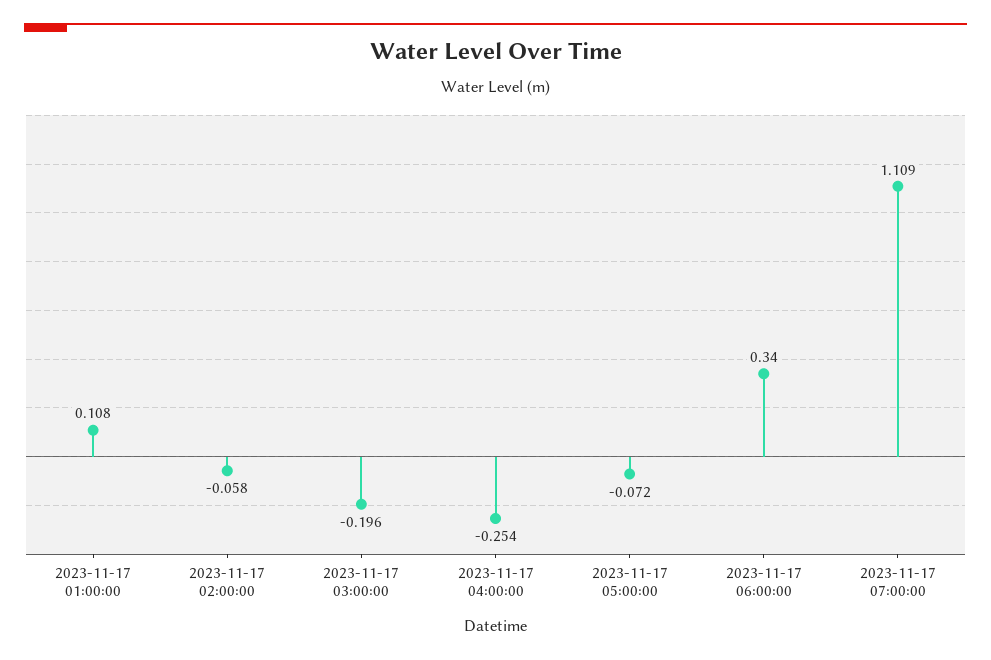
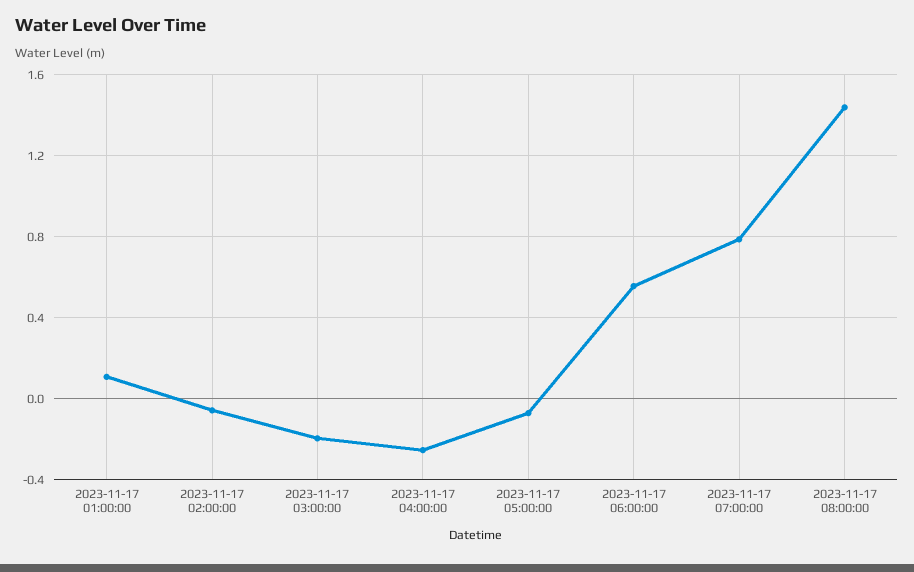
2023-11-17 06:00:00: 0.34 -> 0.55
2023-11-17 07:00:00: 1.109 -> 0.8
2023-11-17 08:00:00: none -> 1.45

